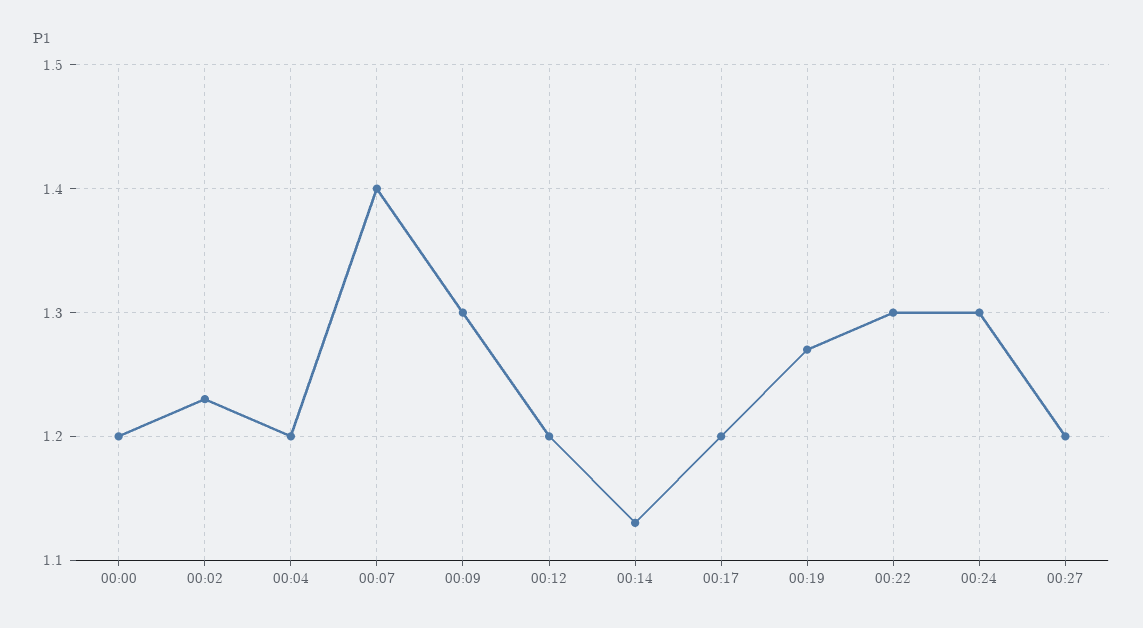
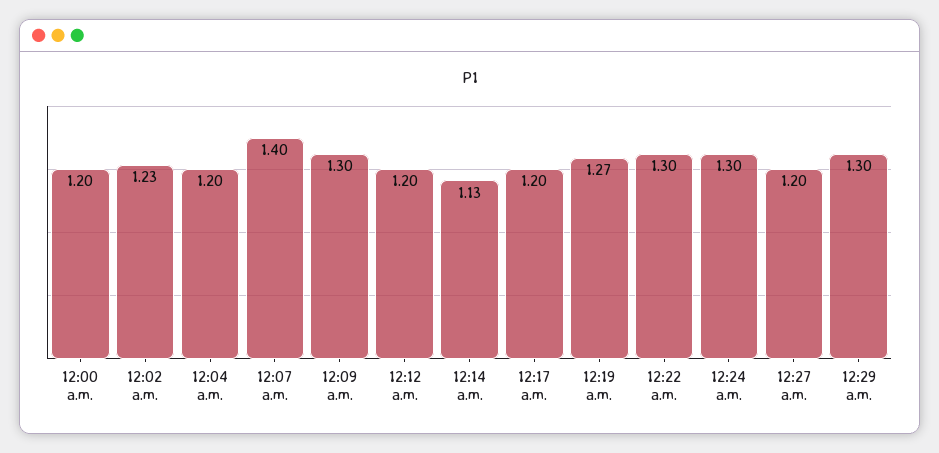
12:29 a.m.: none -> 1.3

